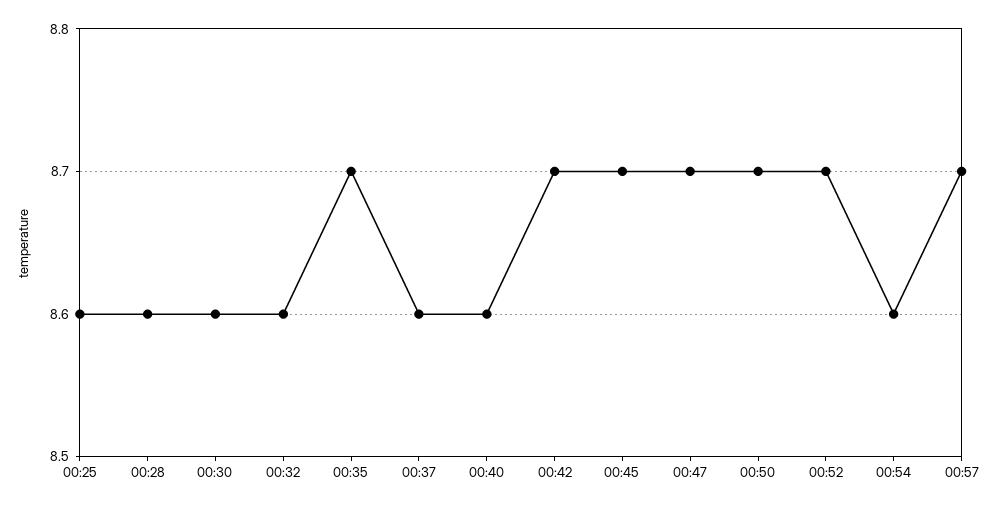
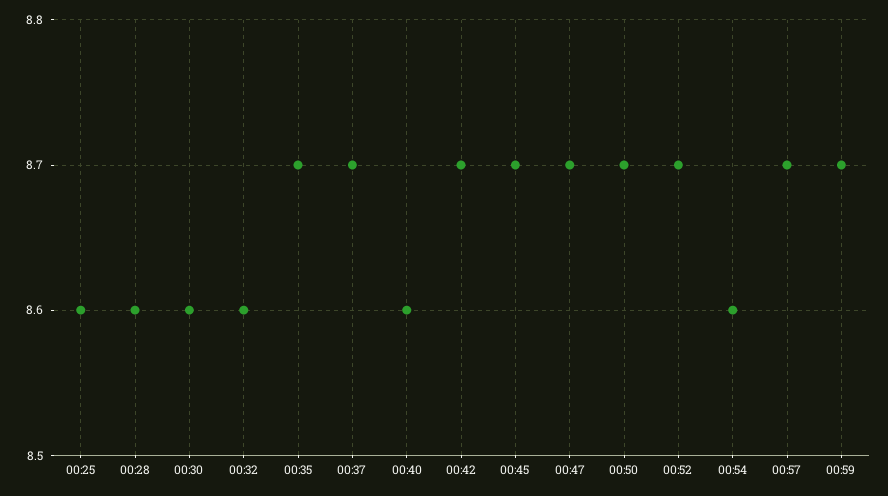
00:37: 8.6 -> 8.7
00:59: none -> 8.7

